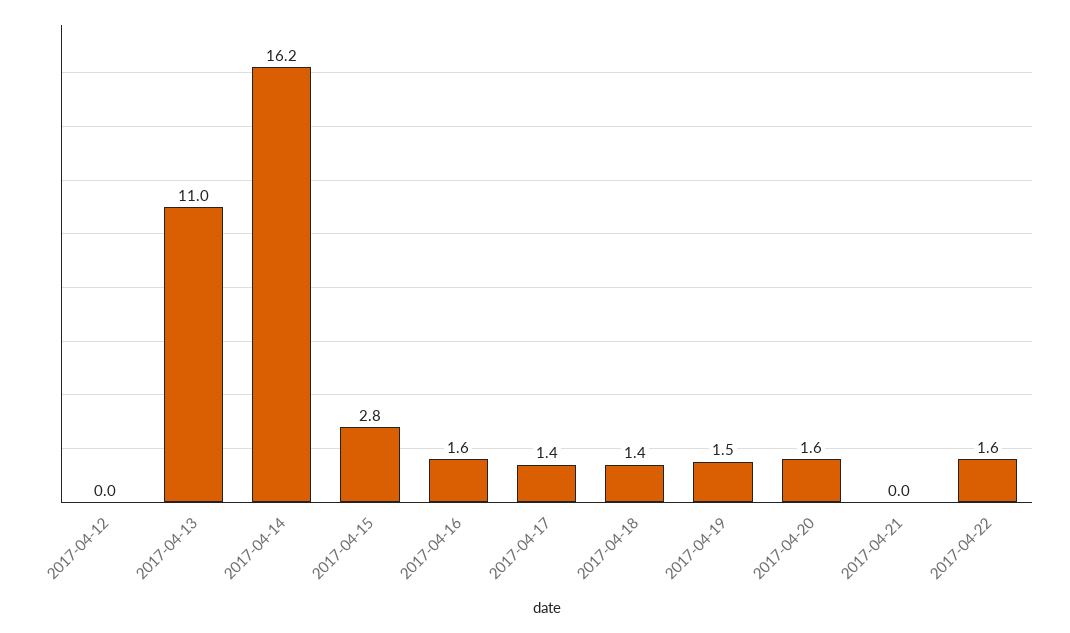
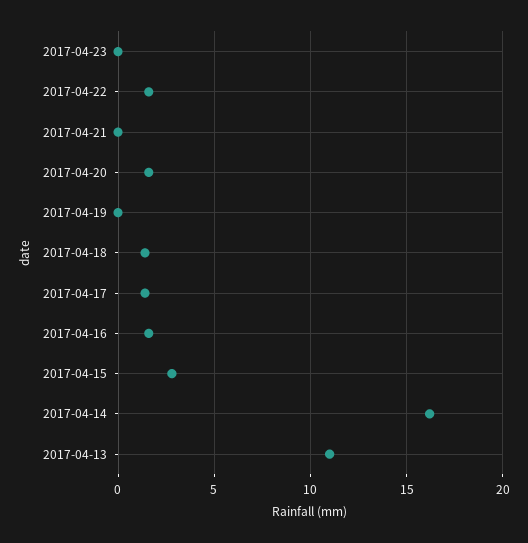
2017-04-12: 0 -> none
2017-04-19: 1.5 -> 0
2017-04-23: none -> 0

